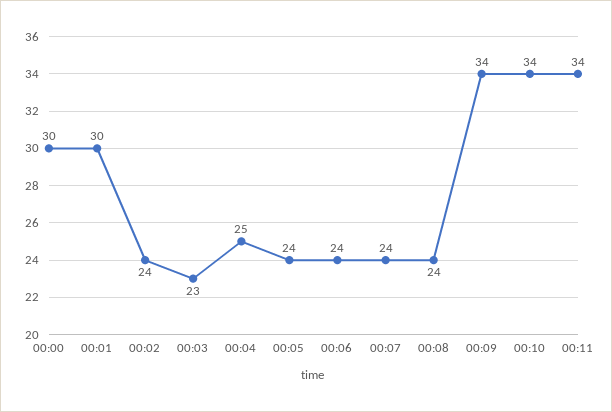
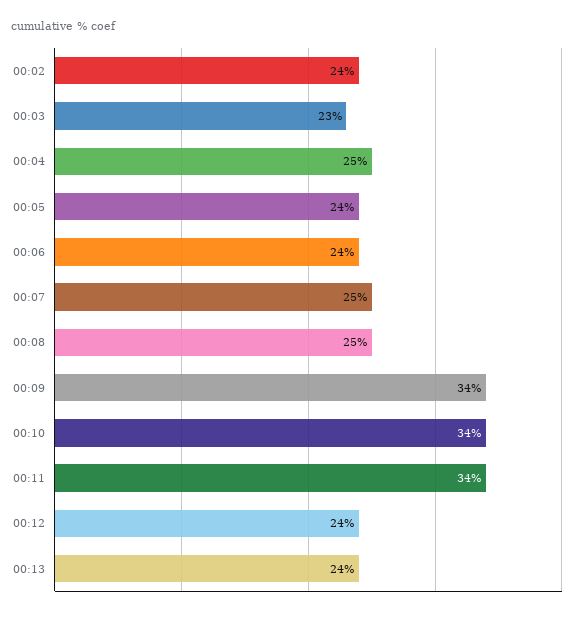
00:00: 30 -> none
00:01: 30 -> none
00:07: 24 -> 25
00:08: 24 -> 25
00:12: none -> 24
00:13: none -> 24

